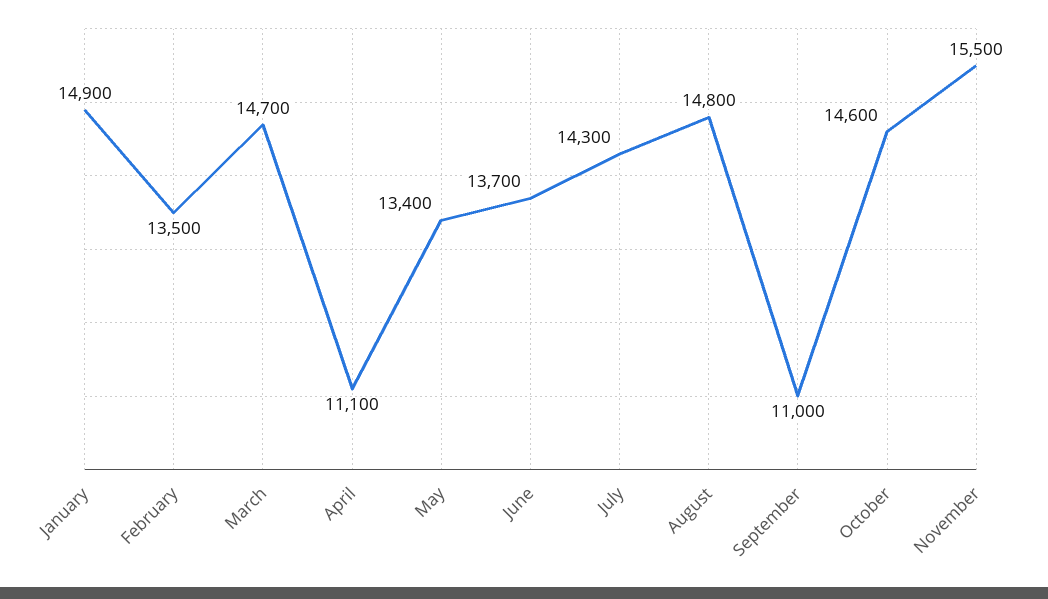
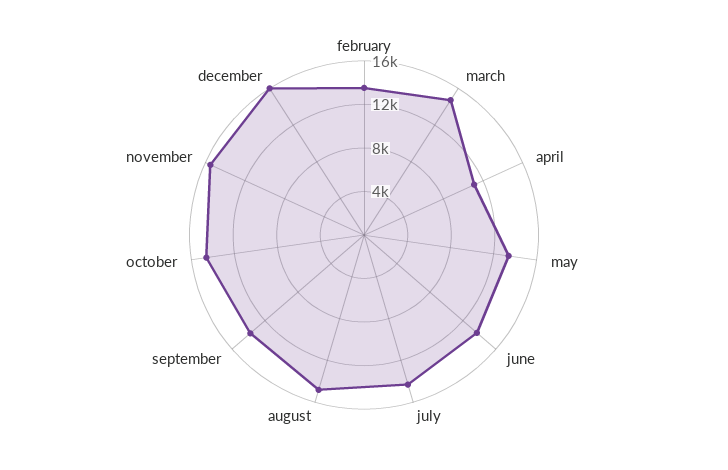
January: 14900 -> none
September: 11000 -> 14000
december: none -> 16000

